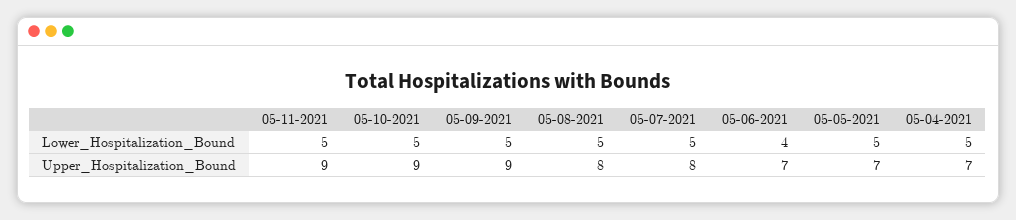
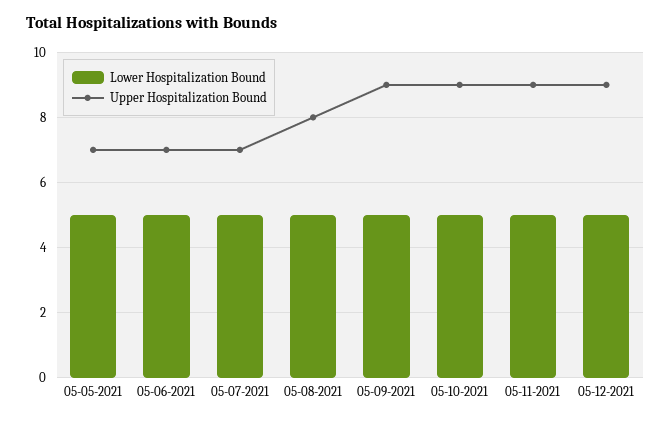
Lower_Hospitalization_Bound, 05-06-2021: 4 -> 5
Lower_Hospitalization_Bound, 05-04-2021: 5 -> none
Upper_Hospitalization_Bound, 05-07-2021: 8 -> 7
Upper_Hospitalization_Bound, 05-04-2021: 7 -> none
Lower_Hospitalization_Bound, 05-12-2021: none -> 5
Upper_Hospitalization_Bound, 05-12-2021: none -> 9

